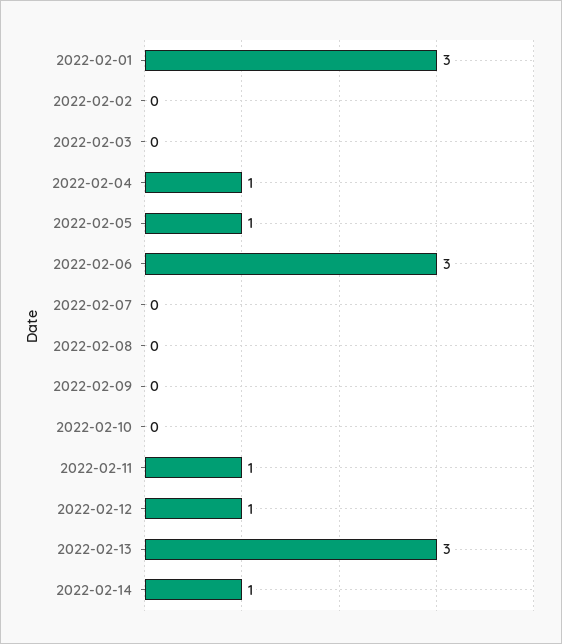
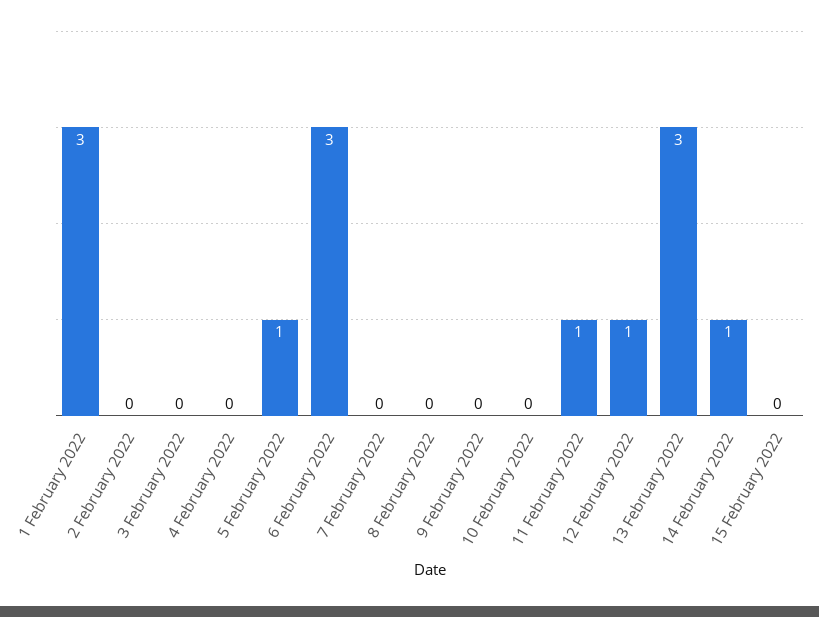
2022-02-04: 1 -> 0
15 February 2022: none -> 0

